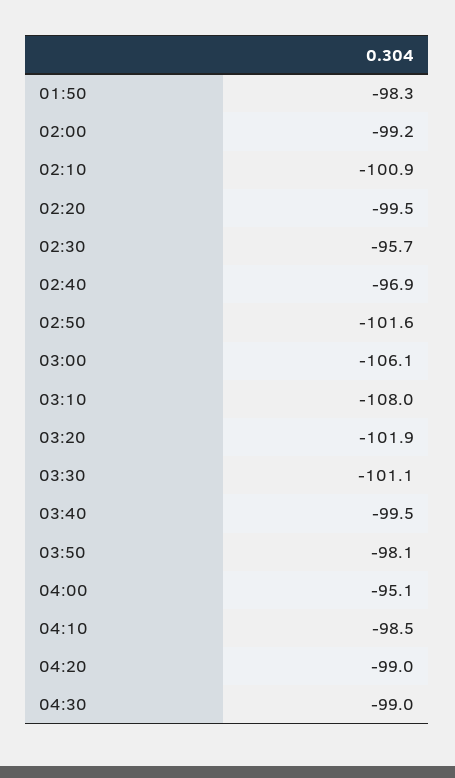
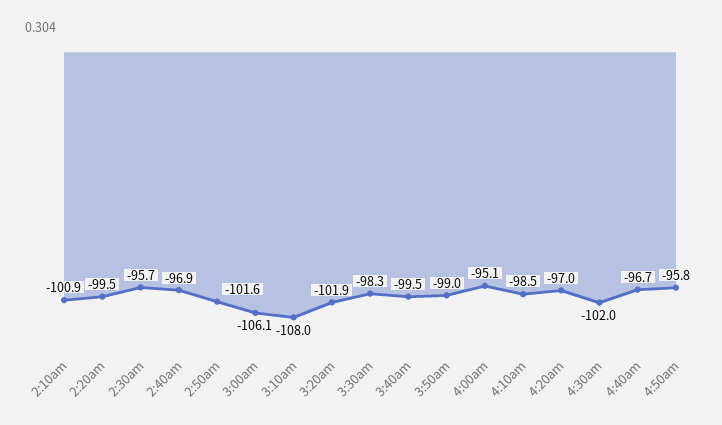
01:50: -98.3 -> none
02:00: -99.2 -> none
03:30: -101.1 -> -98.3
03:50: -98.1 -> -99
04:20: -99 -> -97
04:30: -99 -> -102
4:40am: none -> -96.7
4:50am: none -> -95.8

